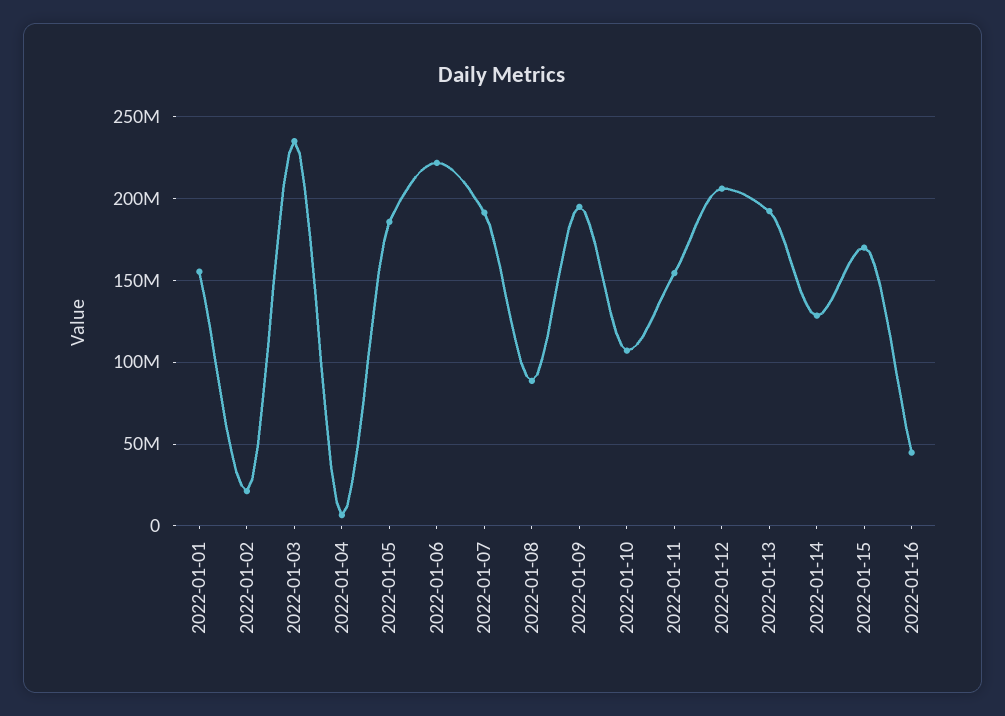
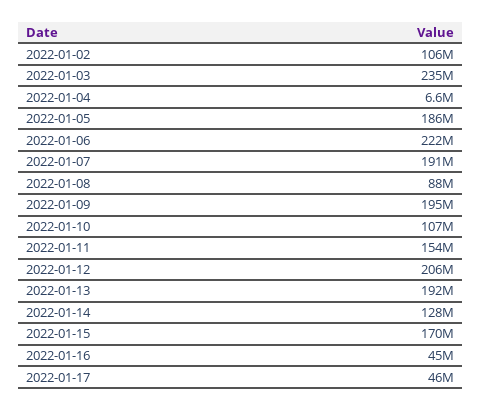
2022-01-01: 155000000 -> none
2022-01-02: 20000000 -> 106000000
2022-01-17: none -> 46000000

